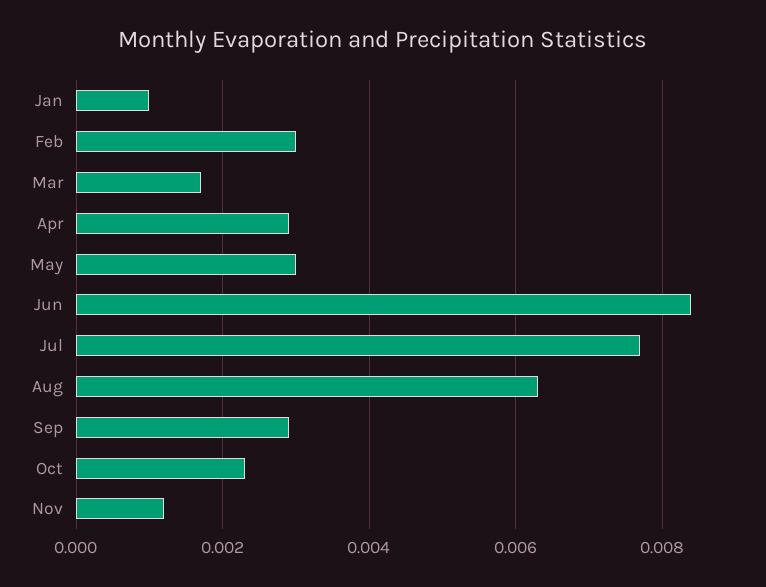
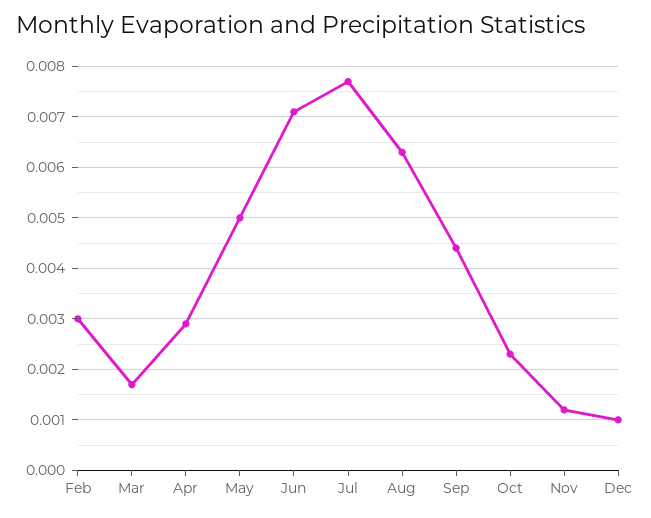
Jan: 0.001 -> none
May: 0.003 -> 0.005
Jun: 0.0085 -> 0.007
Sep: 0.003 -> 0.0045
Dec: none -> 0.001

